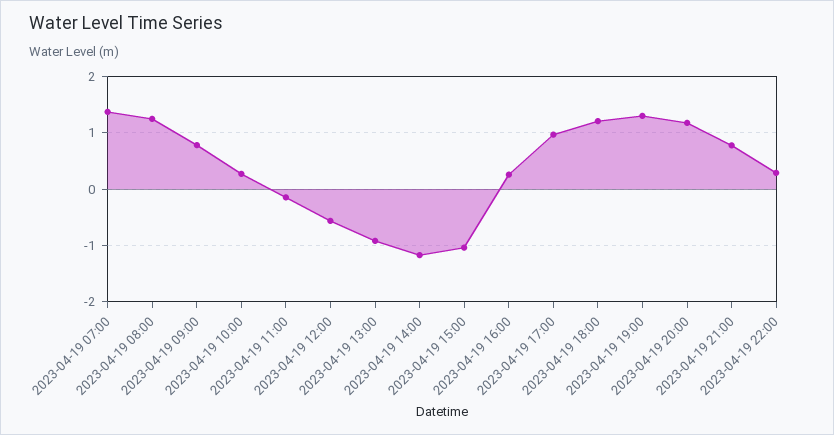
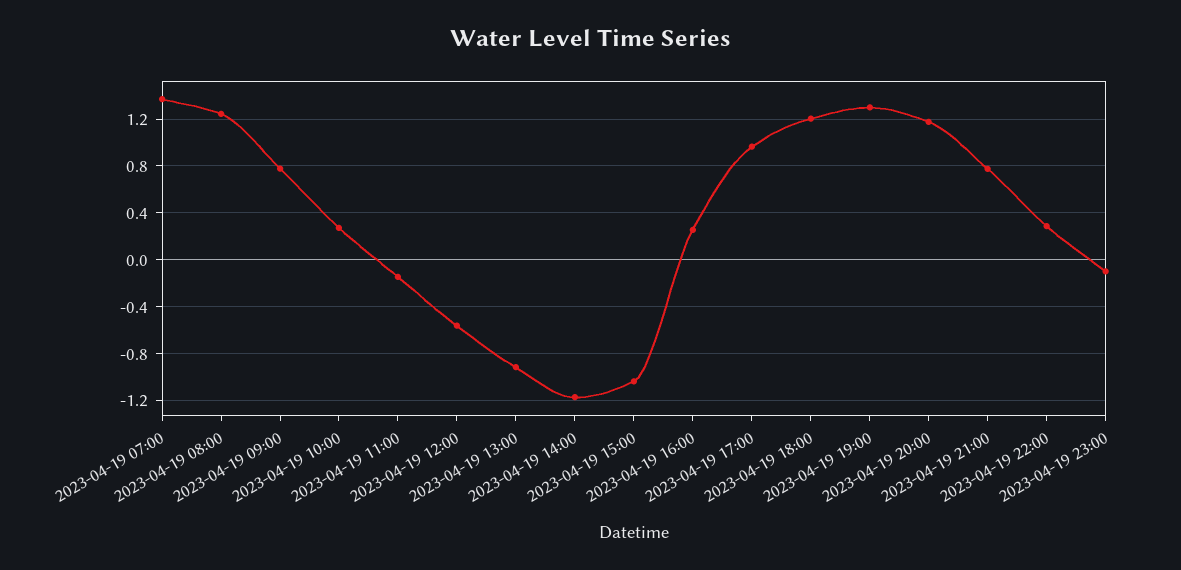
2023-04-19 23:00: none -> -0.1

